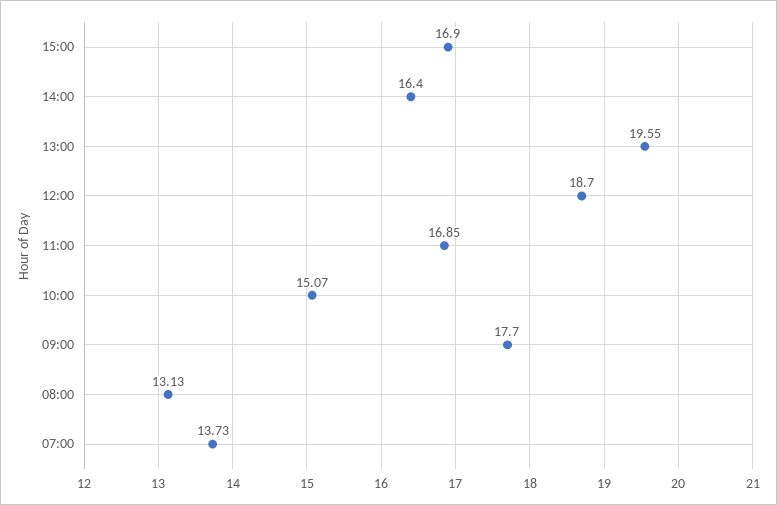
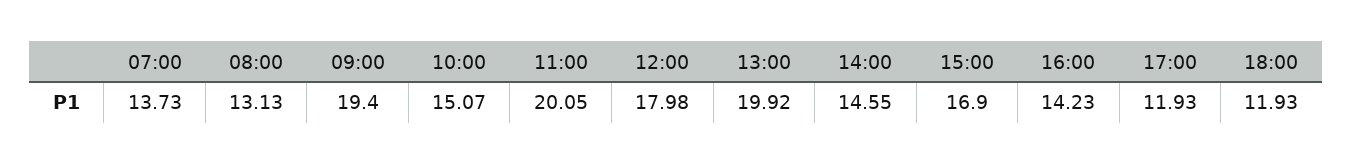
14:00: 16.4 -> 14.55
13:00: 19.55 -> 19.92
12:00: 18.7 -> 17.98
11:00: 16.85 -> 20.05
09:00: 17.7 -> 19.4
16:00: none -> 14.23
17:00: none -> 11.93
18:00: none -> 11.93

